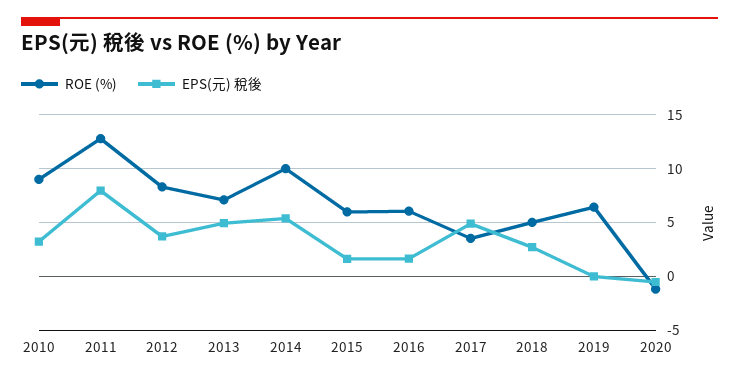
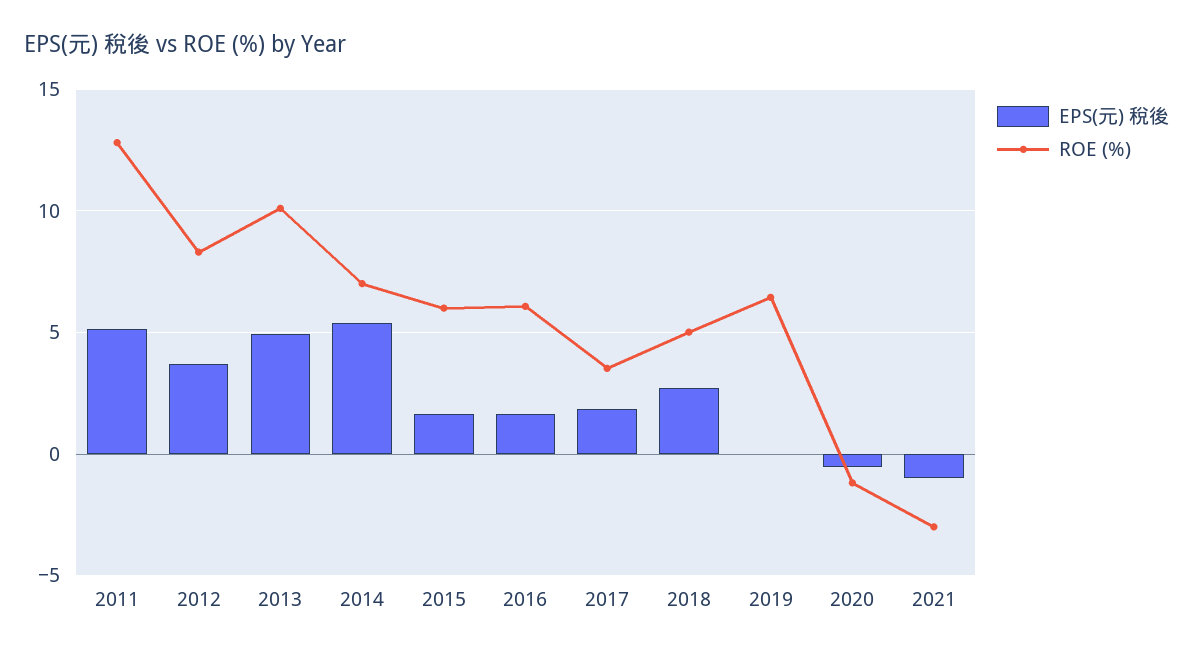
ROE (%), 2010: 9 -> none
EPS(元) 稅後, 2010: 3 -> none
EPS(元) 稅後, 2011: 8 -> 5
ROE (%), 2013: 7 -> 10
ROE (%), 2014: 10 -> 7
EPS(元) 稅後, 2017: 5 -> 2
EPS(元) 稅後, 2021: none -> -1
ROE (%), 2021: none -> -3

